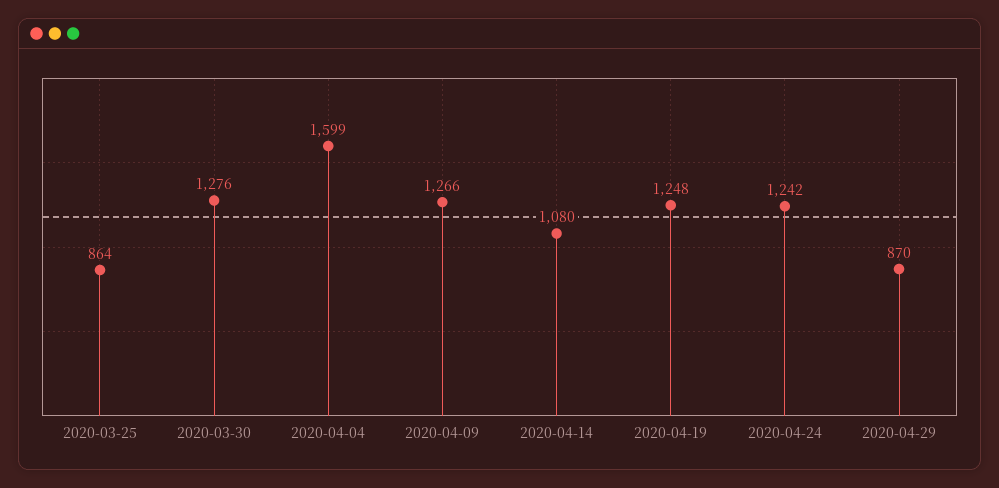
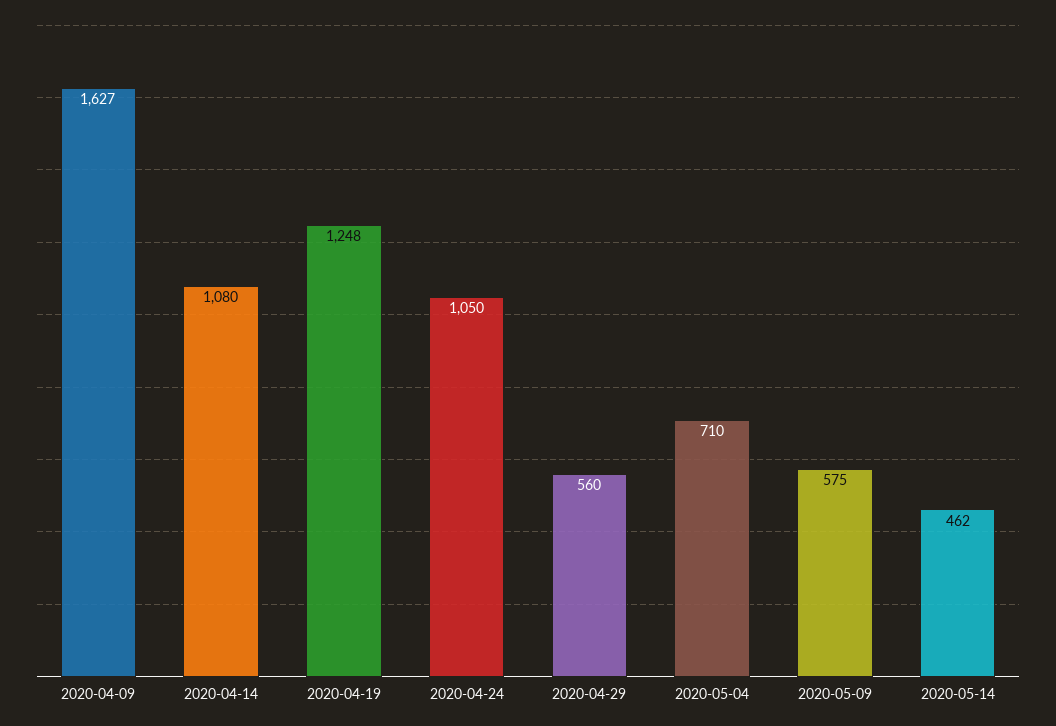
2020-03-25: 864 -> none
2020-03-30: 1276 -> none
2020-04-04: 1599 -> none
2020-04-09: 1266 -> 1627
2020-04-24: 1242 -> 1050
2020-04-29: 870 -> 560
2020-05-04: none -> 710
2020-05-09: none -> 575
2020-05-14: none -> 462

